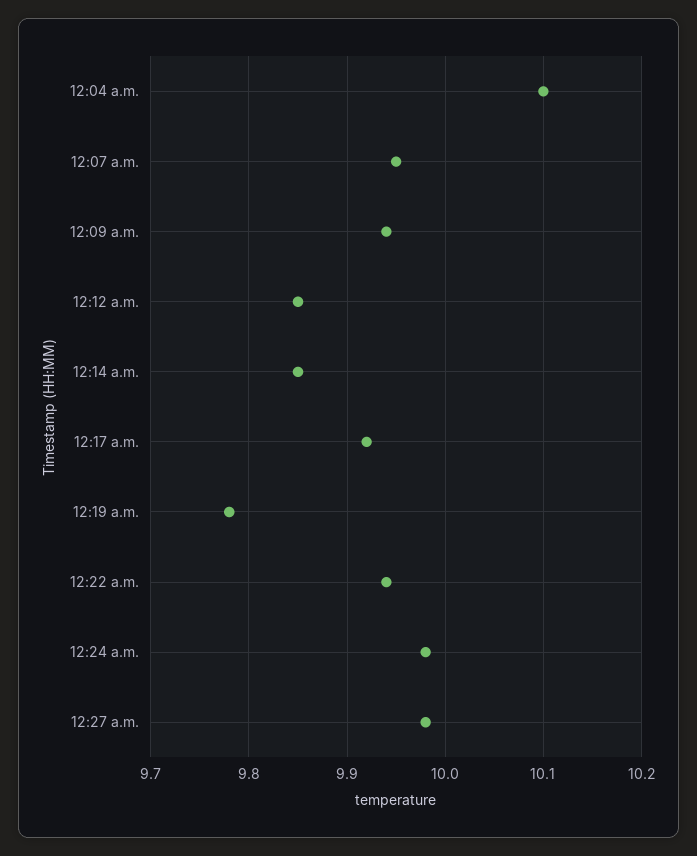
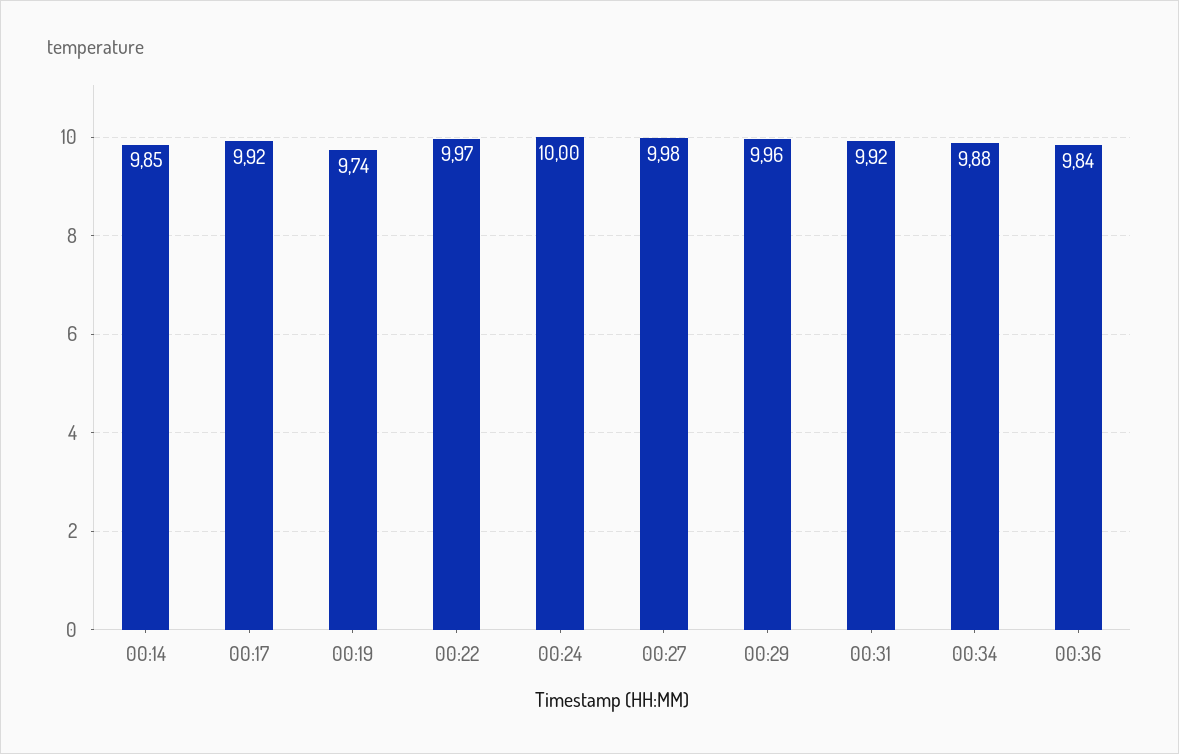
12:04 a.m.: 10.1 -> none
12:07 a.m.: 9.95 -> none
12:09 a.m.: 9.94 -> none
12:12 a.m.: 9.85 -> none
12:19 a.m.: 9.78 -> 9.74
12:22 a.m.: 9.94 -> 9.97
12:24 a.m.: 9.98 -> 10
00:29: none -> 9.96
00:31: none -> 9.92
00:34: none -> 9.88
00:36: none -> 9.84

